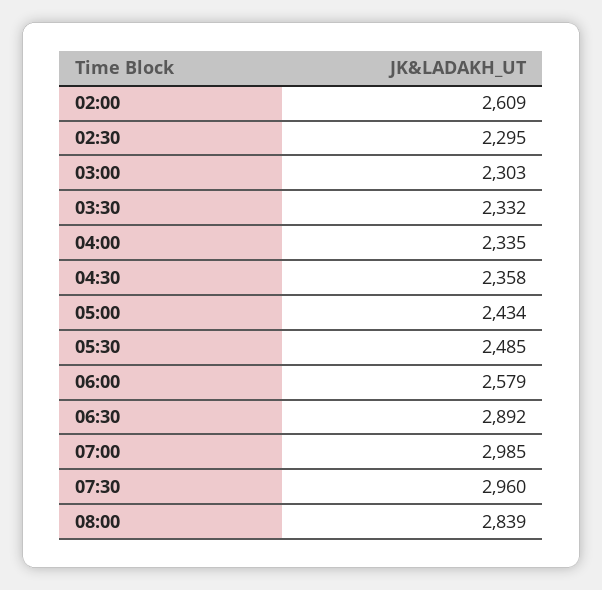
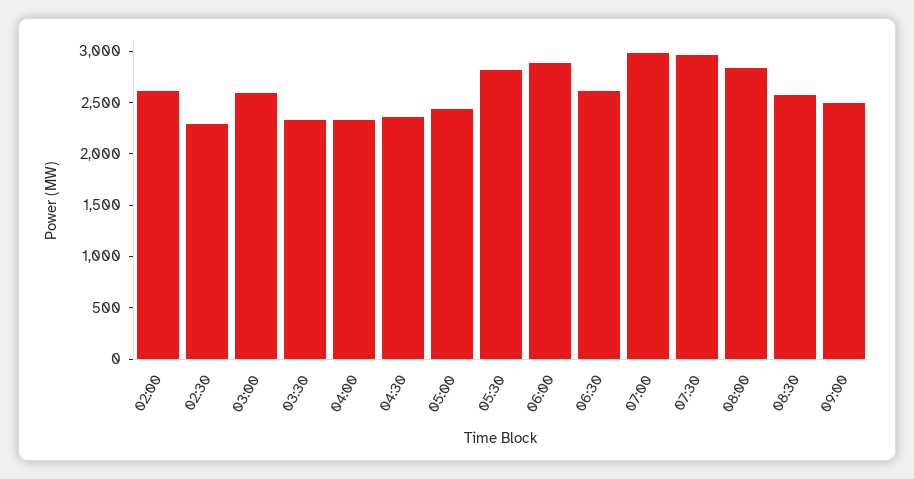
03:00: 2303 -> 2600
05:30: 2485 -> 2800
06:00: 2579 -> 2900
06:30: 2892 -> 2600
08:30: none -> 2600
09:00: none -> 2500

